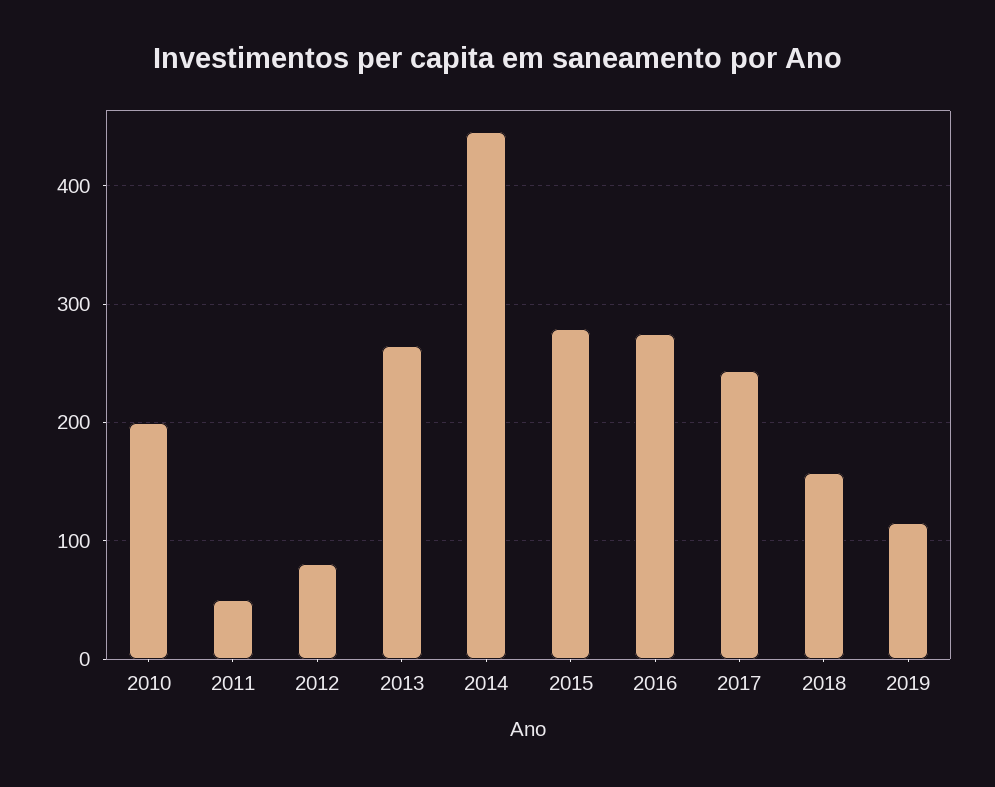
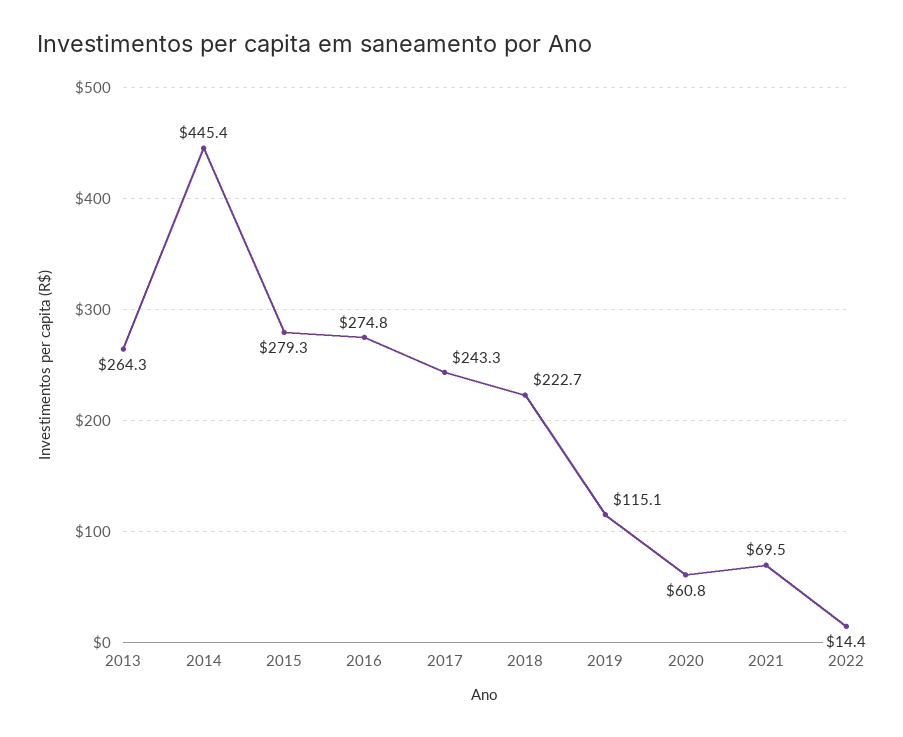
2010: 200 -> none
2011: 50 -> none
2012: 80 -> none
2018: 160 -> 222.7
2020: none -> 60.8
2021: none -> 69.5
2022: none -> 14.4

